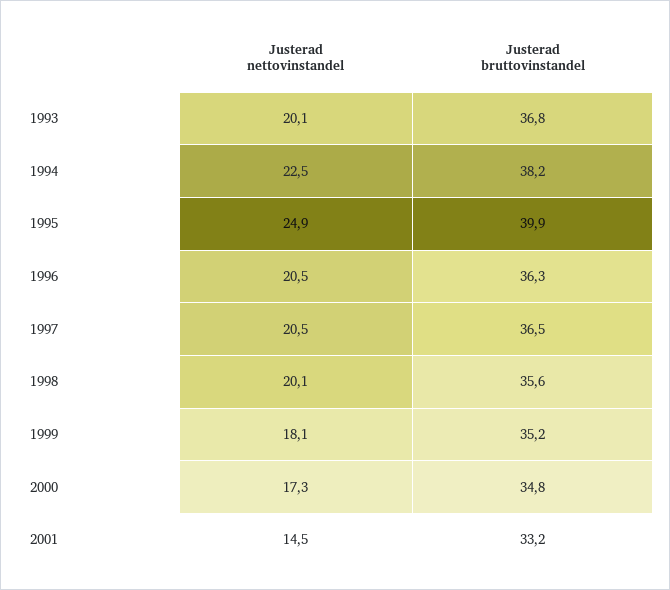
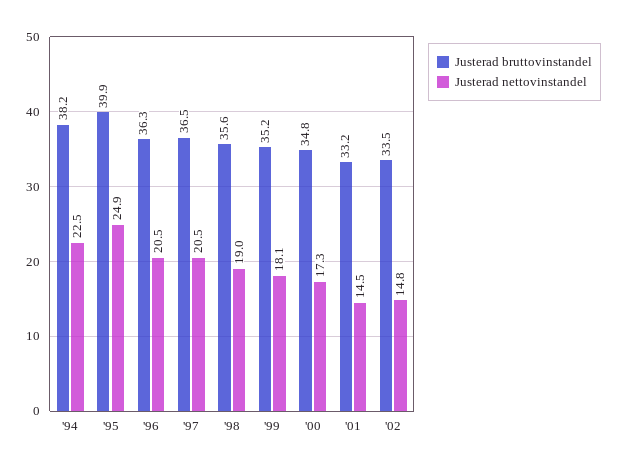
Justerad nettovinstandel, 1993: 20.1 -> none
Justerad bruttovinstandel, 1993: 36.8 -> none
Justerad nettovinstandel, 1998: 20.1 -> 19
Justerad bruttovinstandel, '02: none -> 33.5
Justerad nettovinstandel, '02: none -> 14.8

